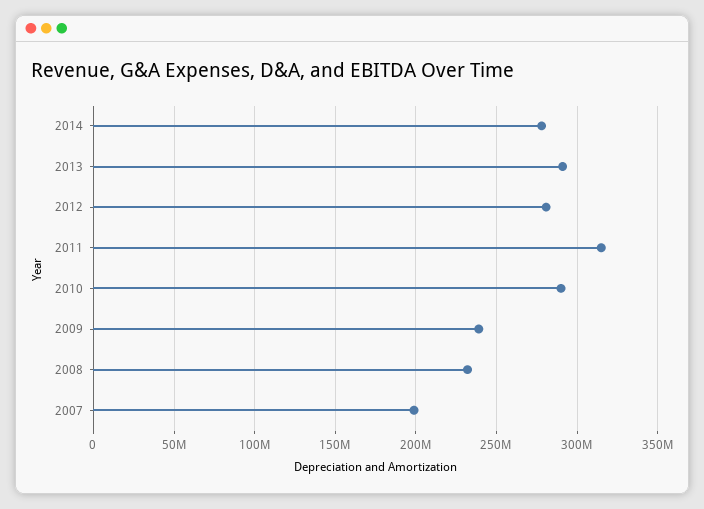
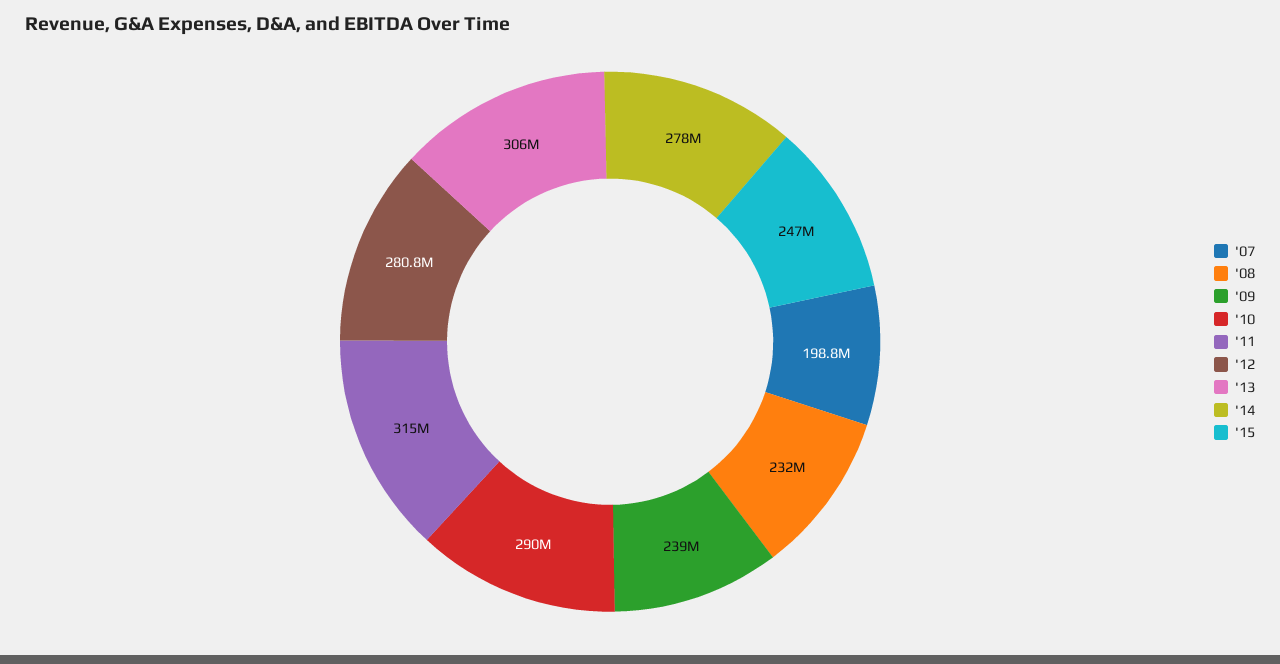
2013: 290000000 -> 306000000
'15: none -> 247000000

